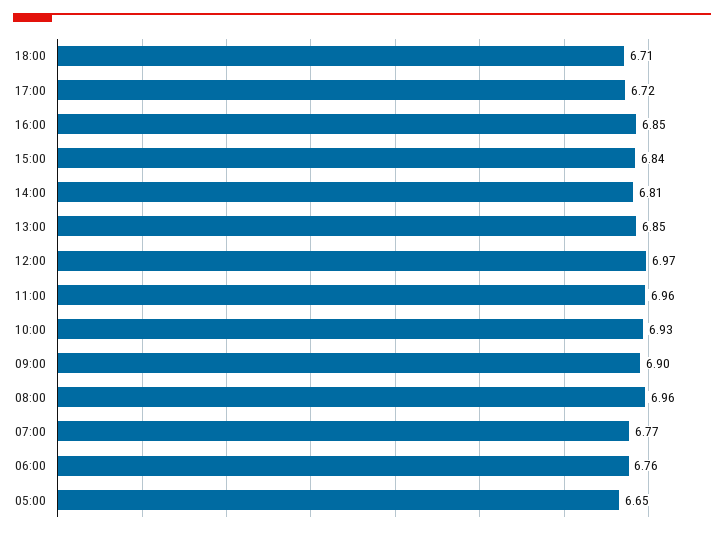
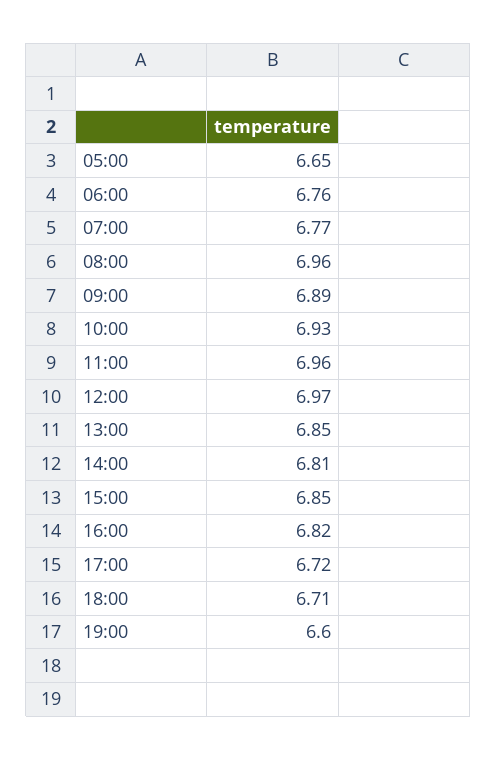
16:00: 6.85 -> 6.82
15:00: 6.84 -> 6.85
09:00: 6.9 -> 6.89
19:00: none -> 6.6

